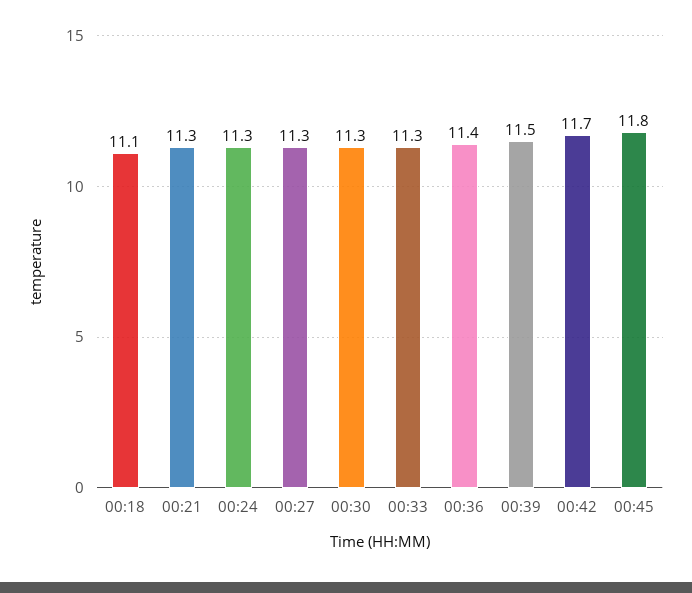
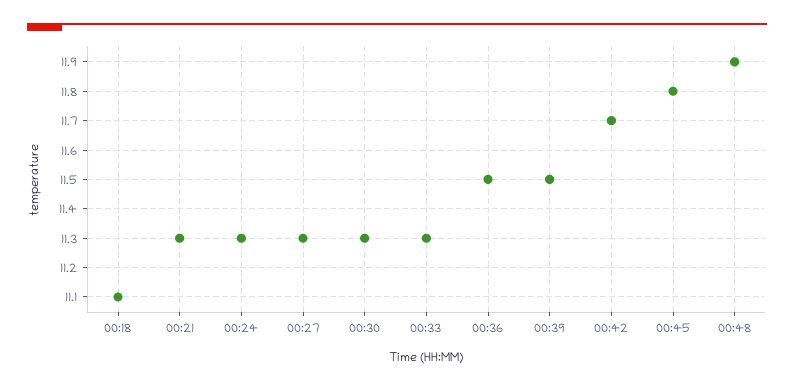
00:36: 11.4 -> 11.5
00:48: none -> 11.9

